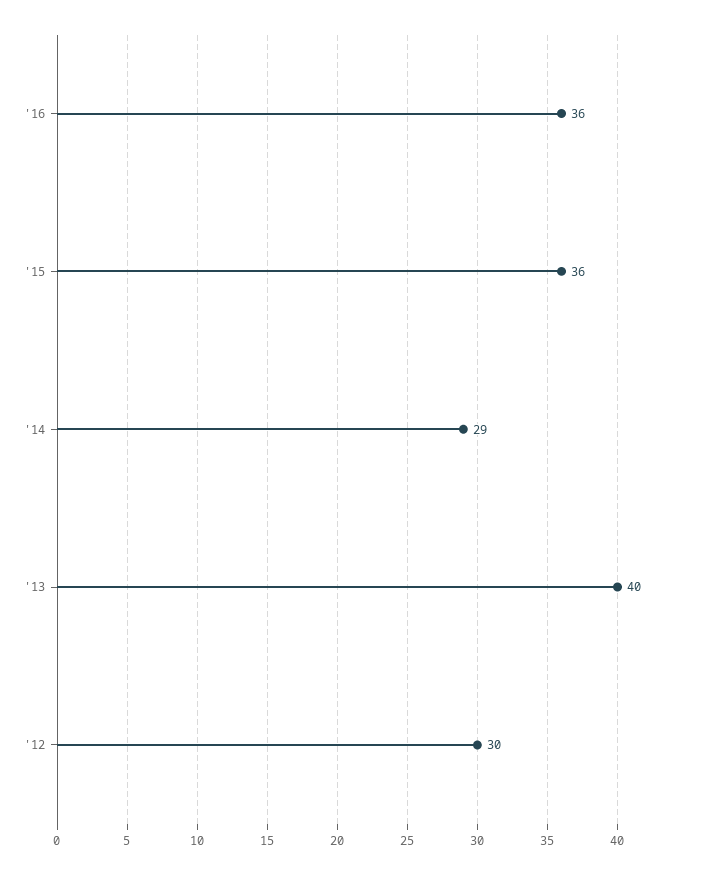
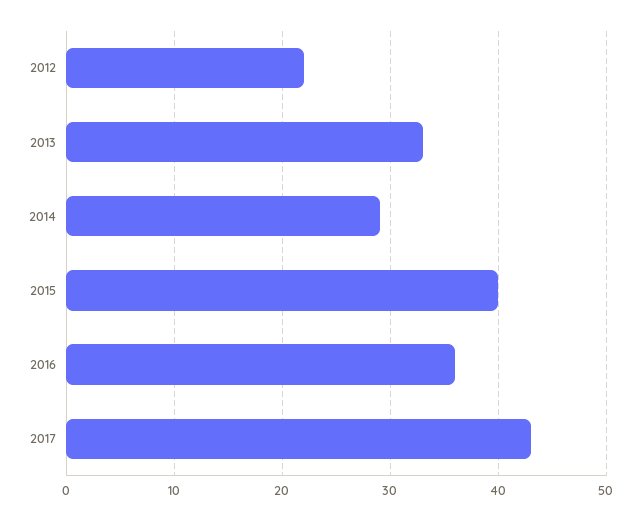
'15: 36 -> 40
'13: 40 -> 33
'12: 30 -> 22
2017: none -> 43

